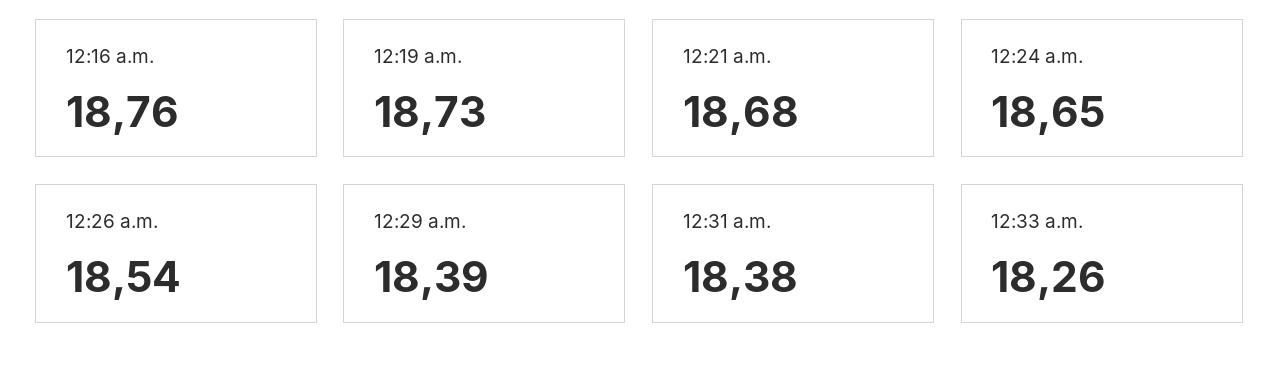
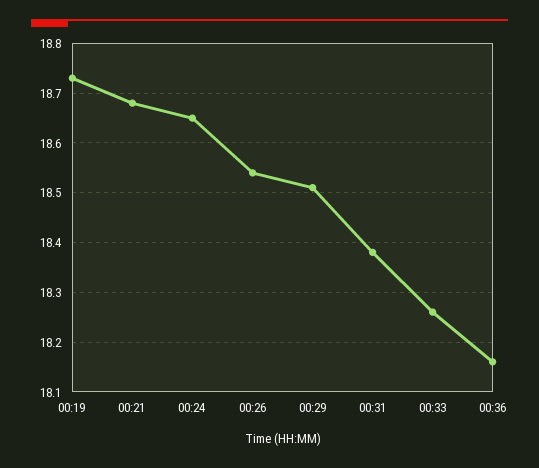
12:16 a.m.: 18.76 -> none
12:29 a.m.: 18.39 -> 18.5
00:36: none -> 18.15

